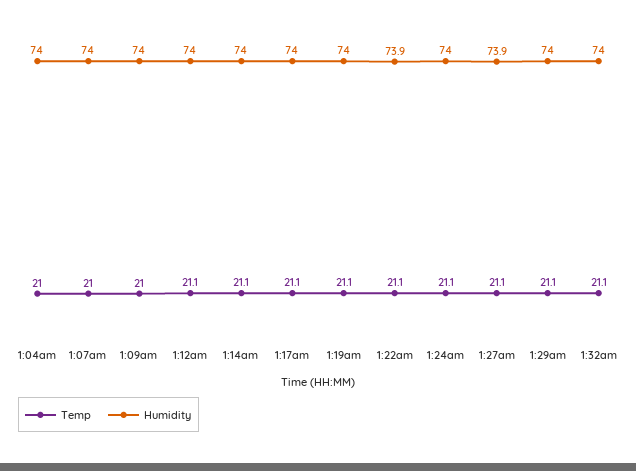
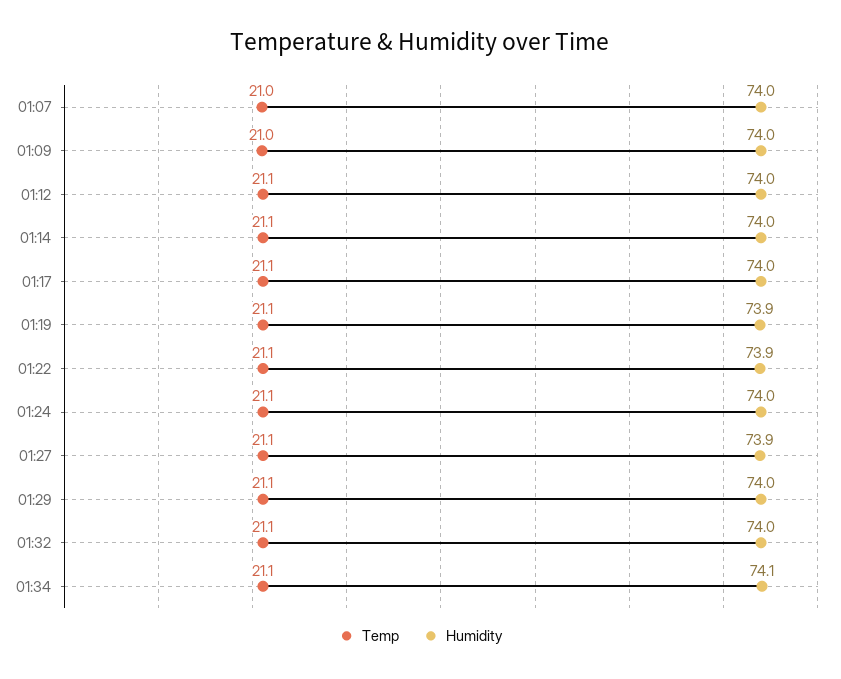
Temp, 1:04am: 21 -> none
Humidity, 1:04am: 74 -> none
Humidity, 1:19am: 74 -> 73.9
Temp, 01:34: none -> 21.1
Humidity, 01:34: none -> 74.1

